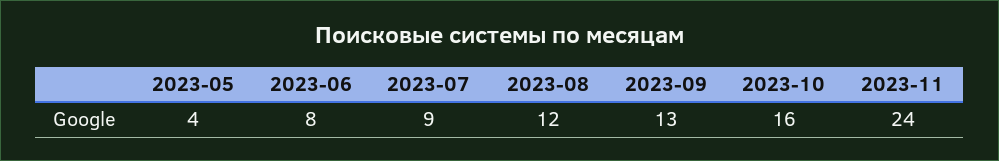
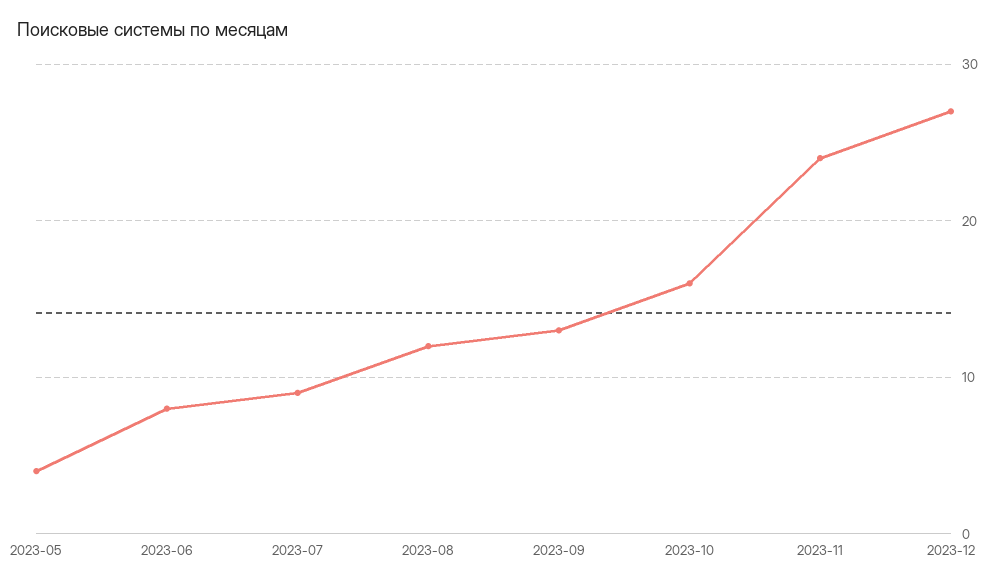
2023-12: none -> 27

